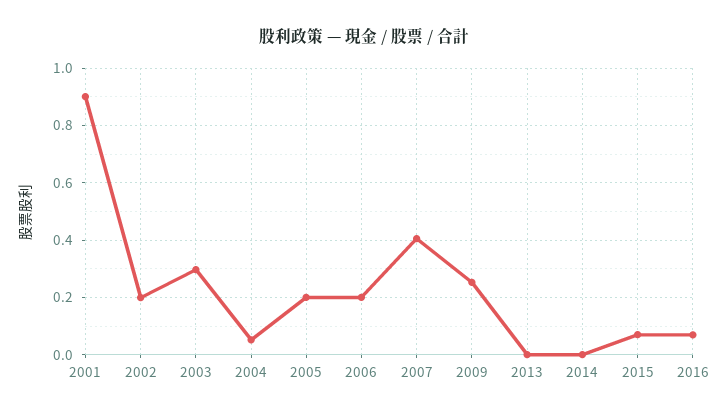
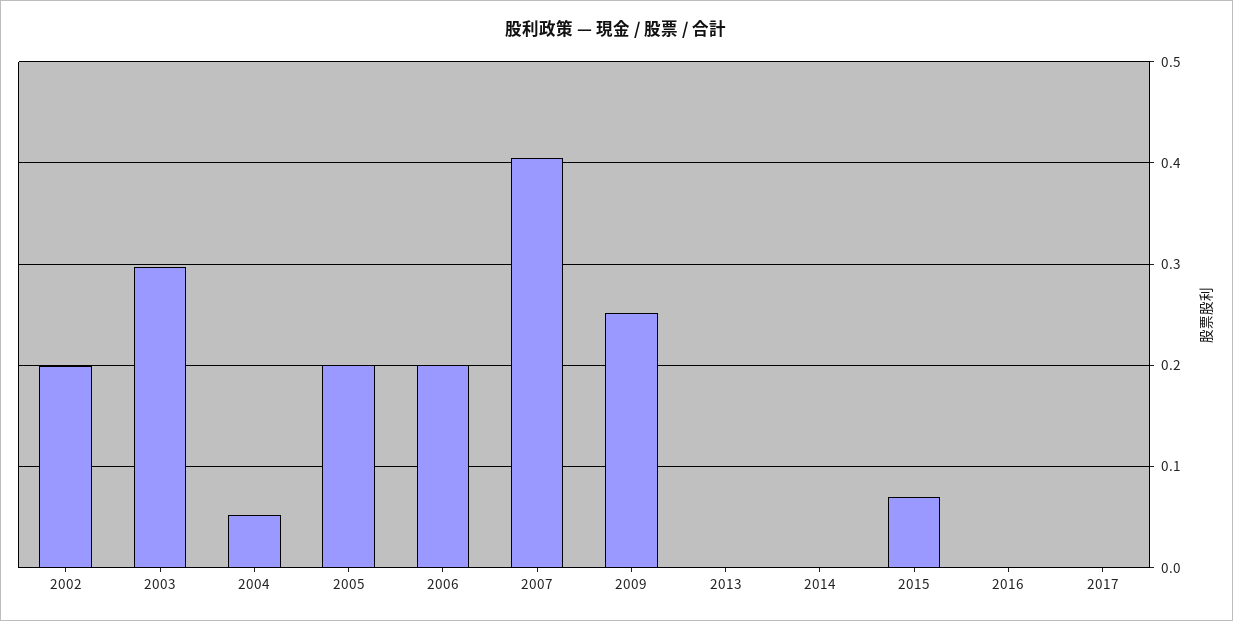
2001: 0.9 -> none
2016: 0.075 -> 0
2017: none -> 0

